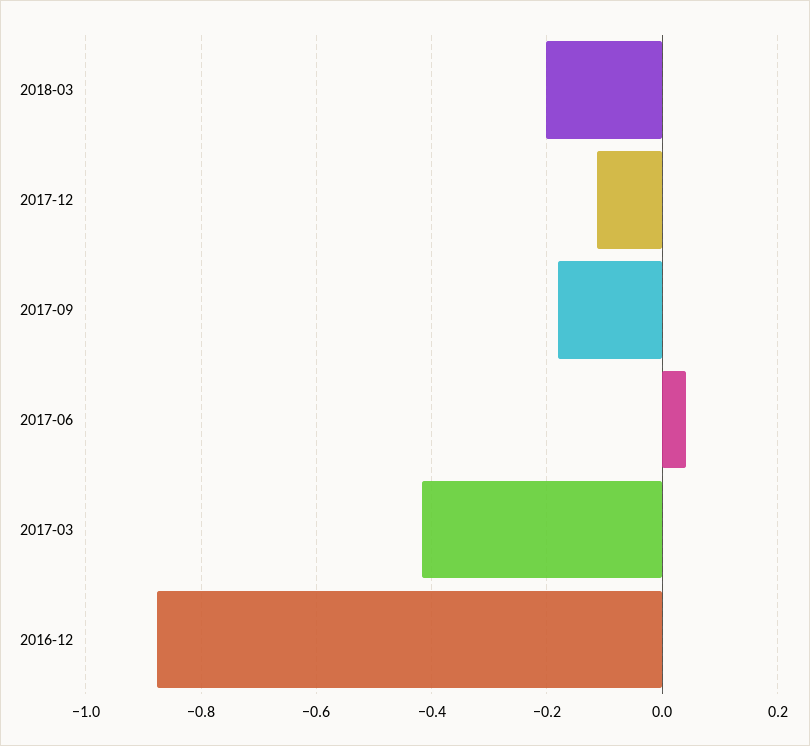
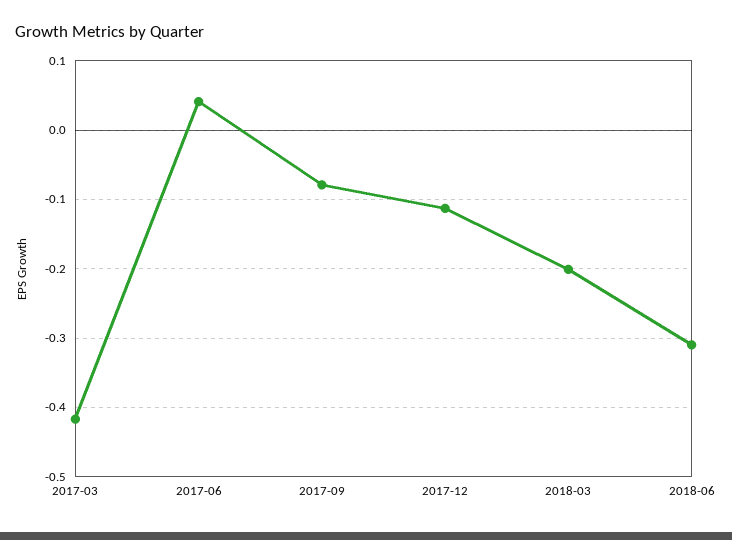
2017-09: -0.18 -> -0.08
2016-12: -0.88 -> none
2018-06: none -> -0.31

